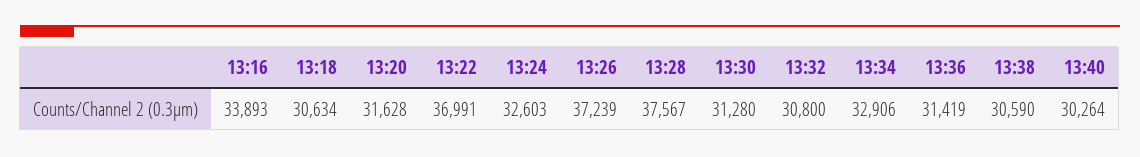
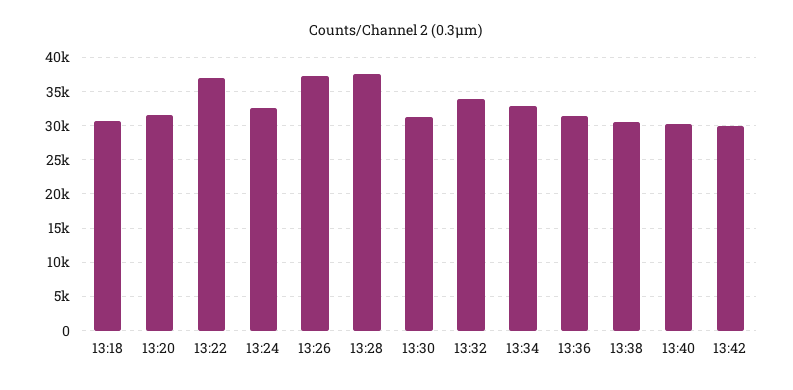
13:16: 33893 -> none
13:32: 30800 -> 34000
13:42: none -> 30000

